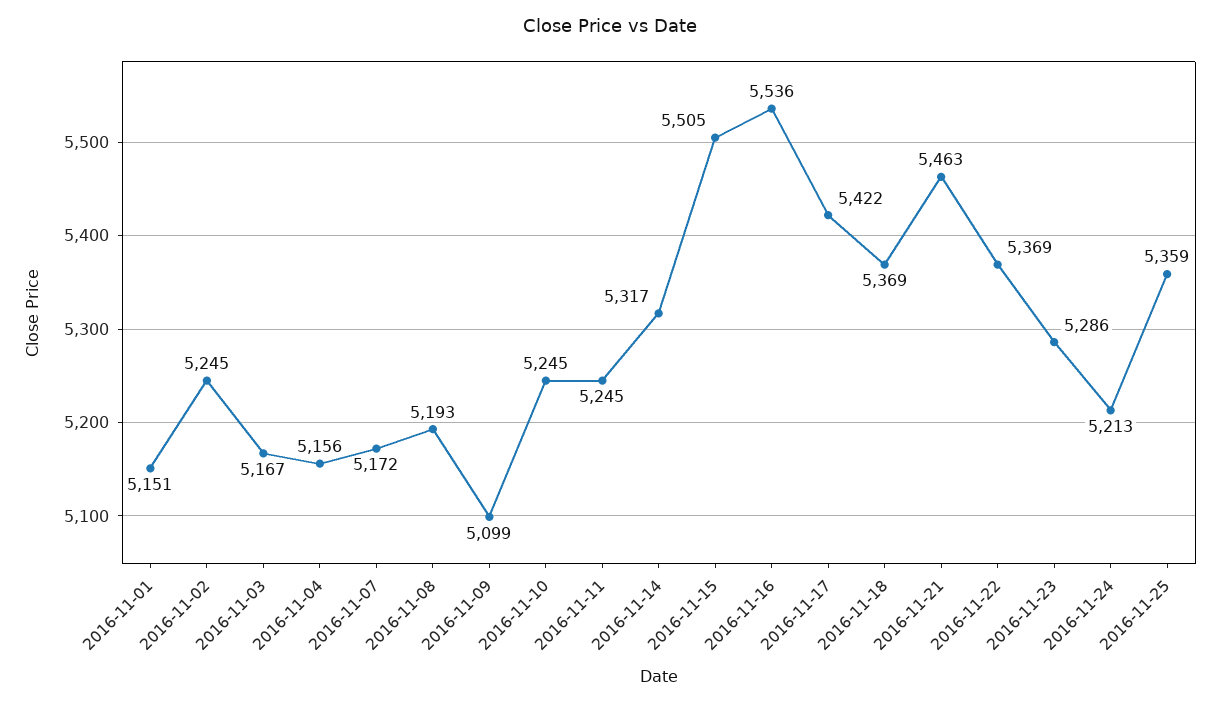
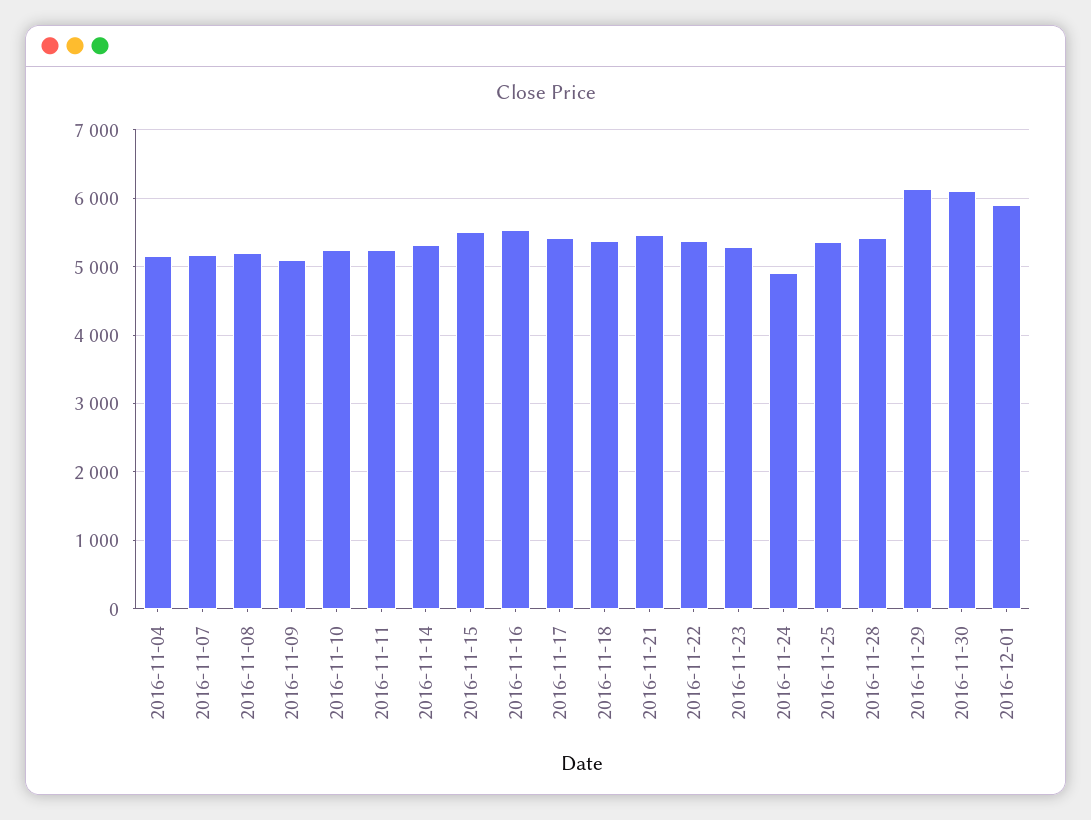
2016-11-01: 5151 -> none
2016-11-02: 5245 -> none
2016-11-03: 5167 -> none
2016-11-24: 5213 -> 4900
2016-11-28: none -> 5400
2016-11-29: none -> 6100
2016-11-30: none -> 6100
2016-12-01: none -> 5900

